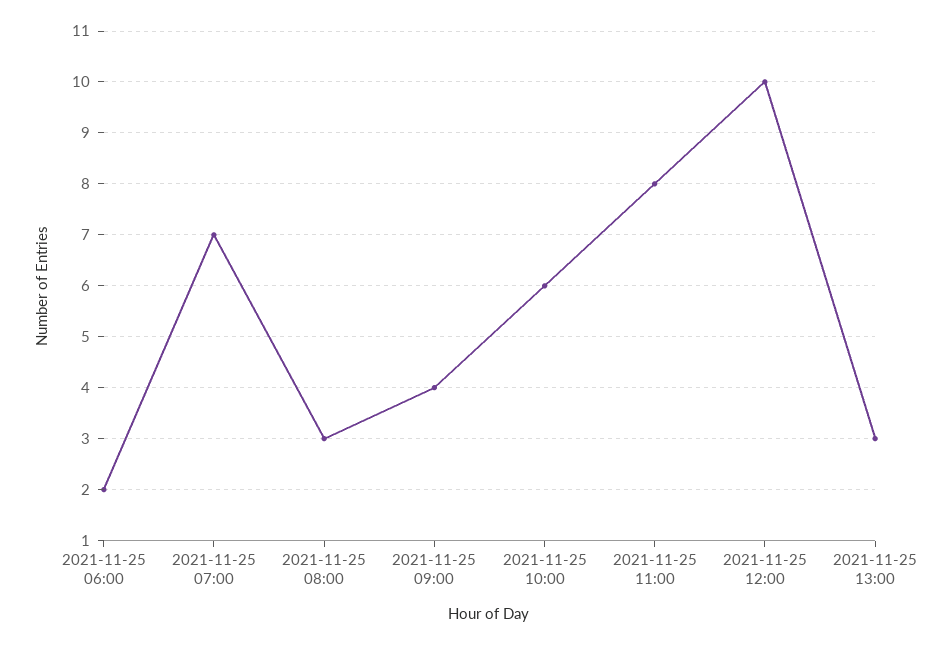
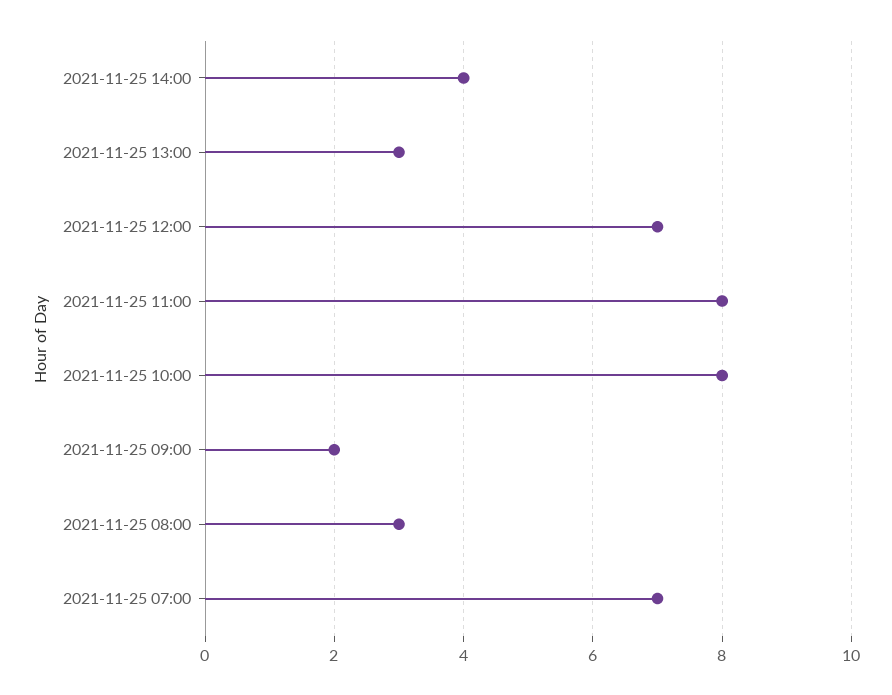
2021-11-25 06:00: 2 -> none
2021-11-25 09:00: 4 -> 2
2021-11-25 10:00: 6 -> 8
2021-11-25 12:00: 10 -> 7
2021-11-25 14:00: none -> 4

